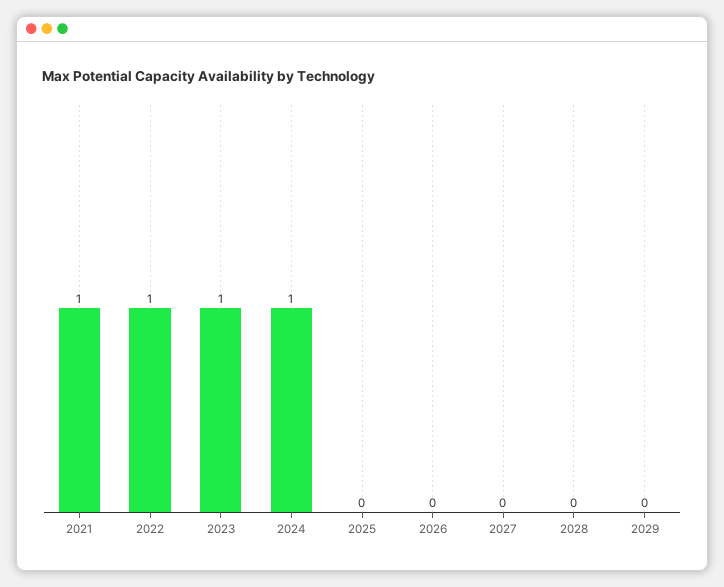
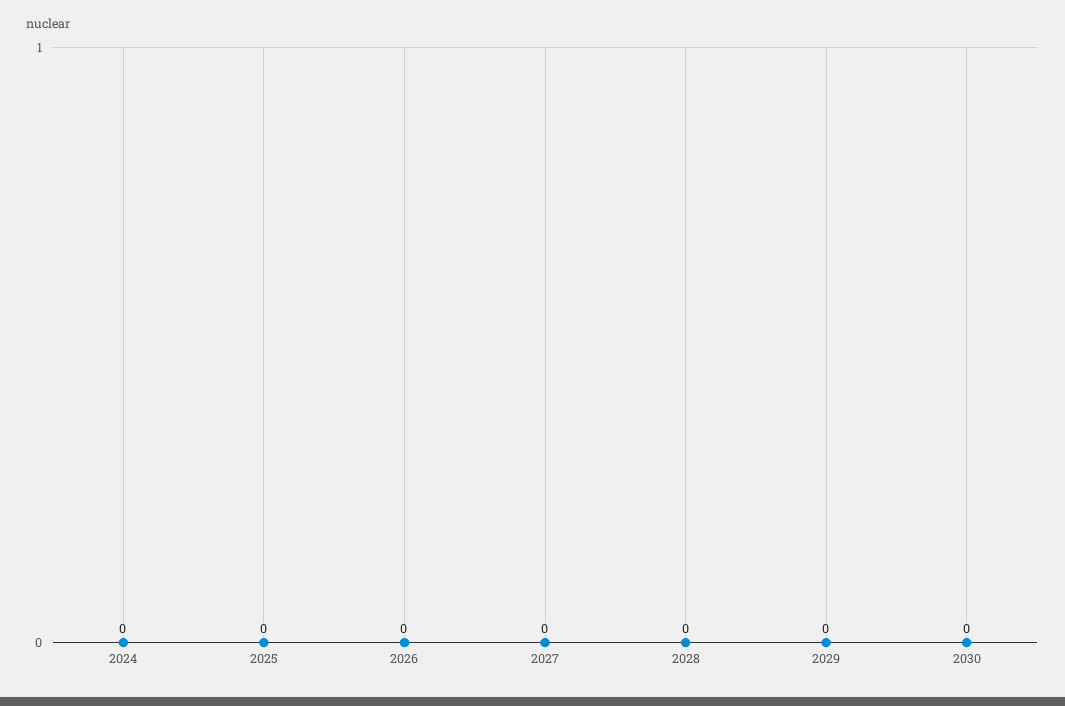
2021: 1 -> none
2022: 1 -> none
2023: 1 -> none
2024: 1 -> 0
2030: none -> 0

